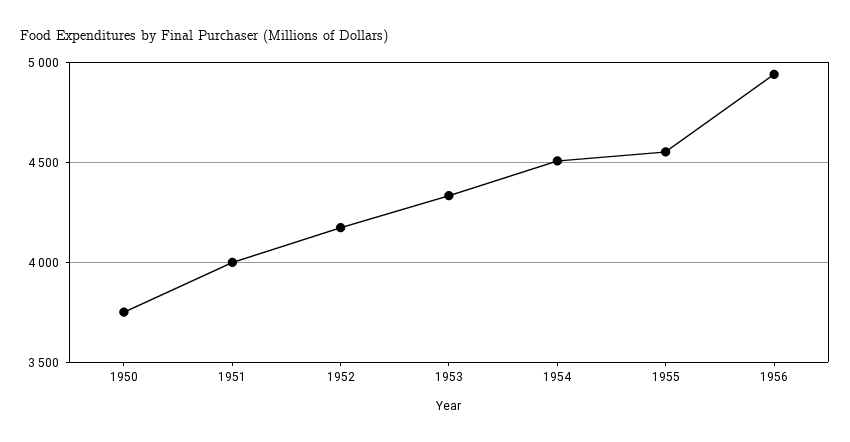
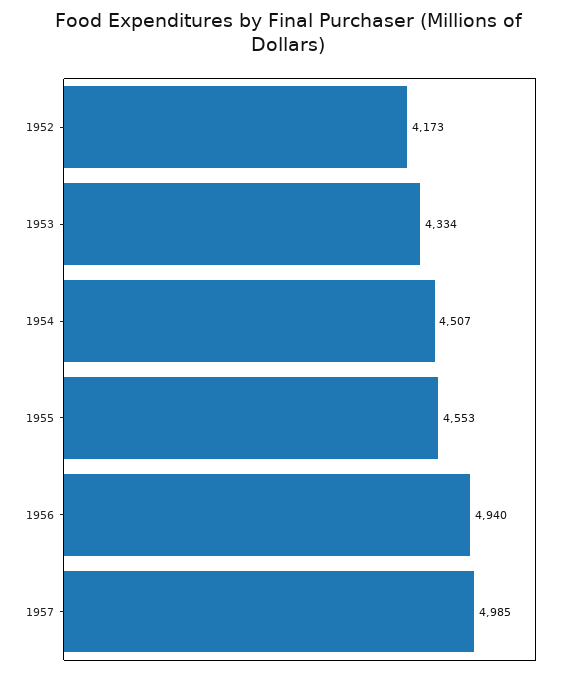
1950: 3750 -> none
1951: 4000 -> none
1957: none -> 4985

